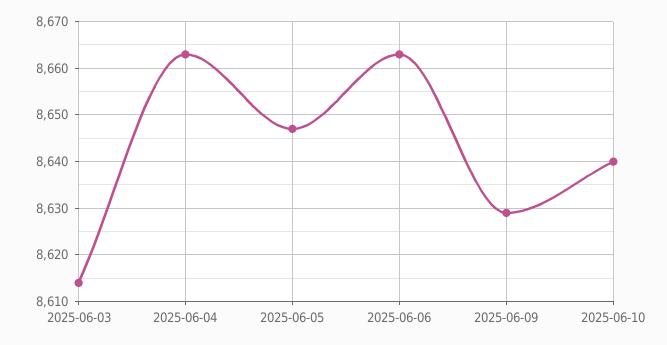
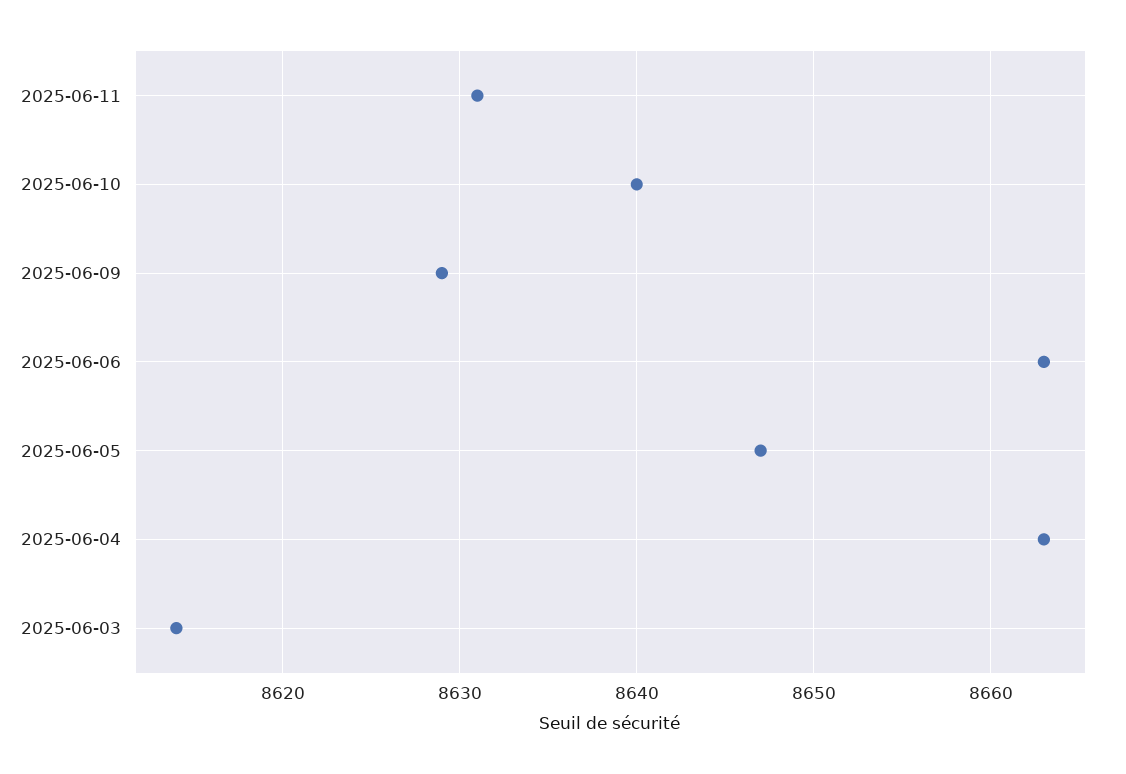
2025-06-11: none -> 8631

